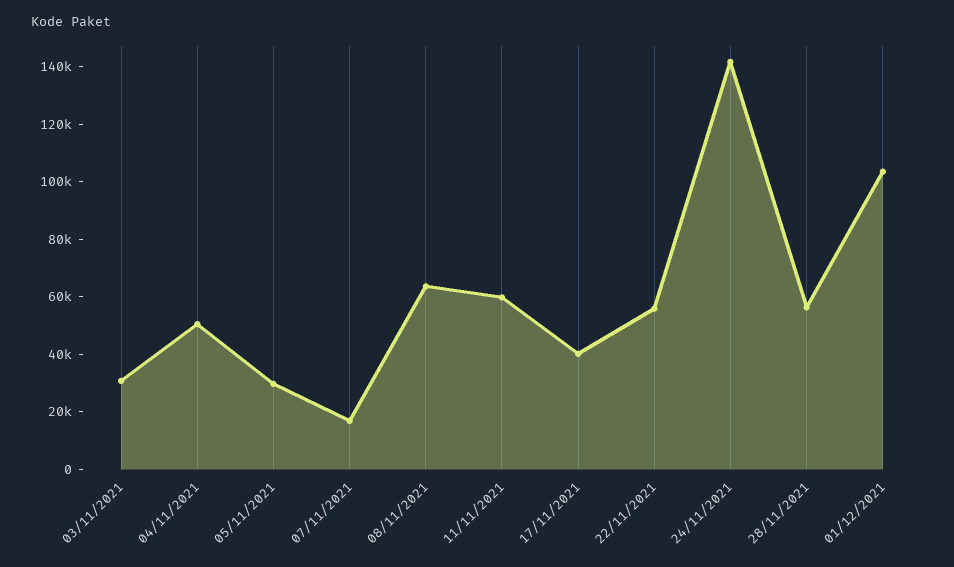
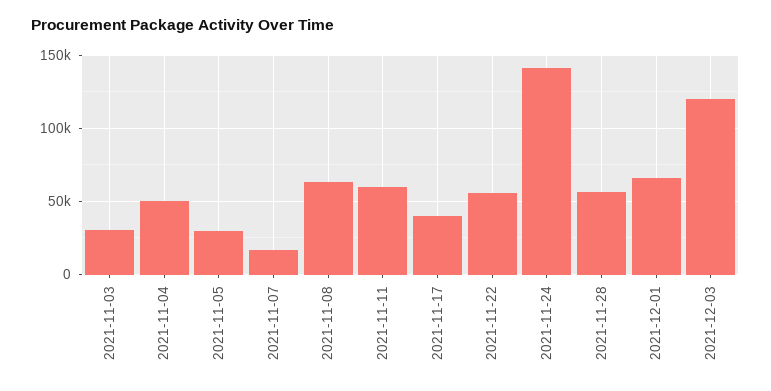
01/12/2021: 105000 -> 65000
2021-12-03: none -> 120000

